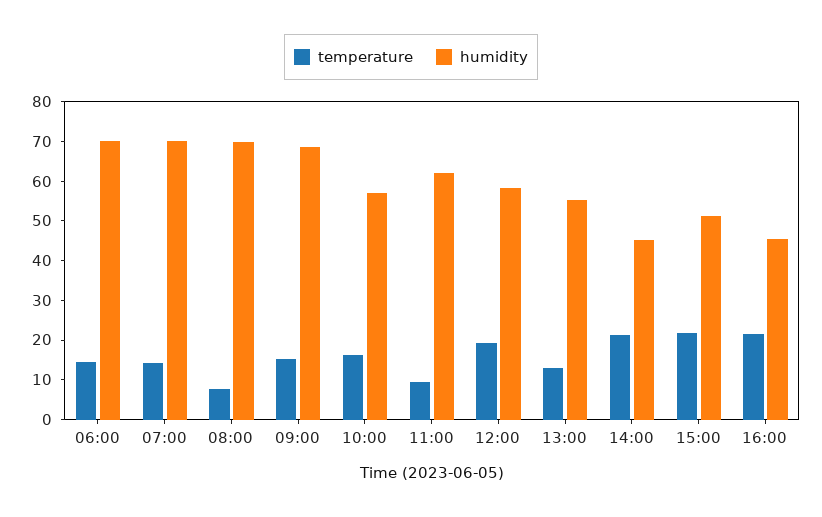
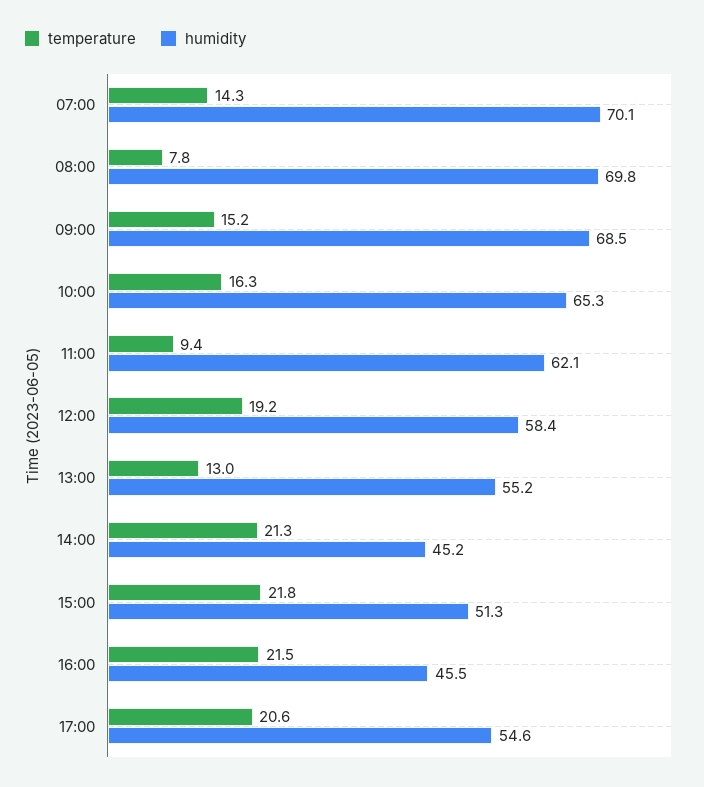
temperature, 06:00: 15 -> none
humidity, 06:00: 70 -> none
humidity, 10:00: 57.5 -> 65.3
temperature, 17:00: none -> 20.6
humidity, 17:00: none -> 54.6

